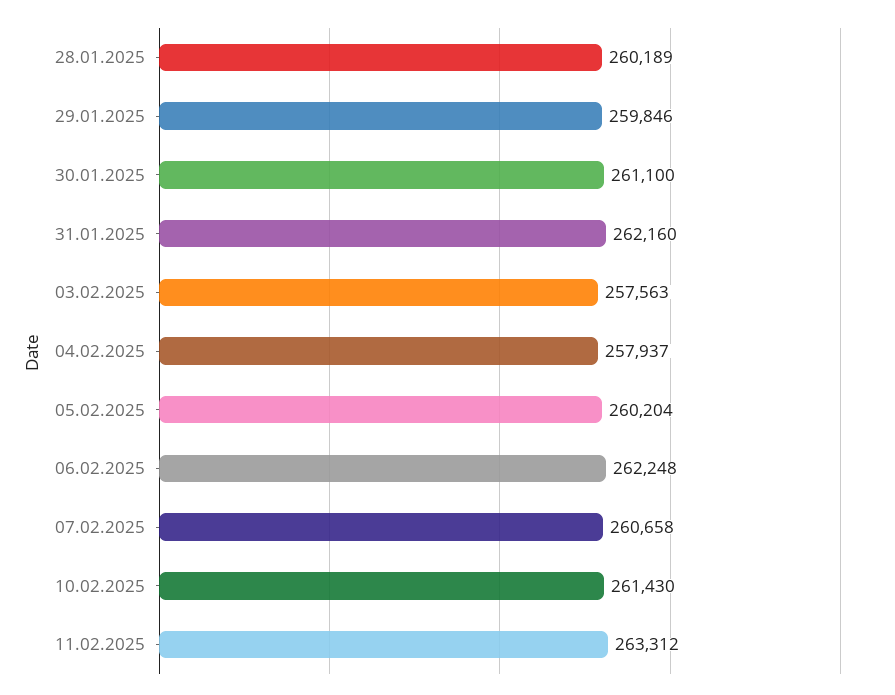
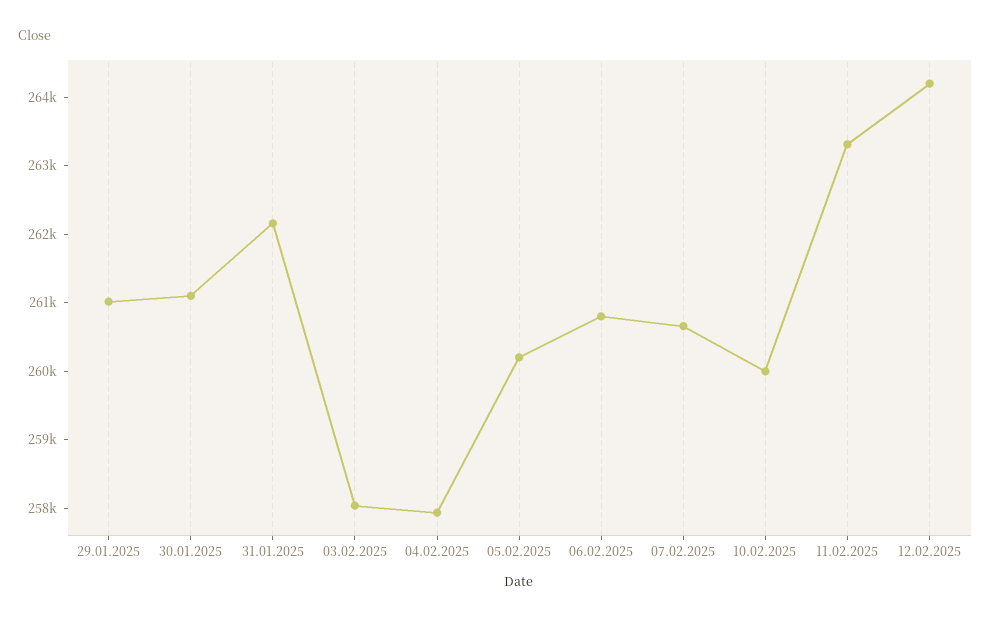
28.01.2025: 260189 -> none
29.01.2025: 259846 -> 261000
03.02.2025: 257563 -> 258000
06.02.2025: 262248 -> 260800
10.02.2025: 261430 -> 260000
12.02.2025: none -> 264200

